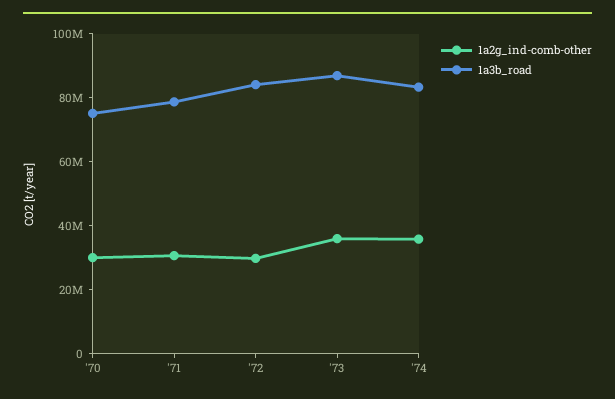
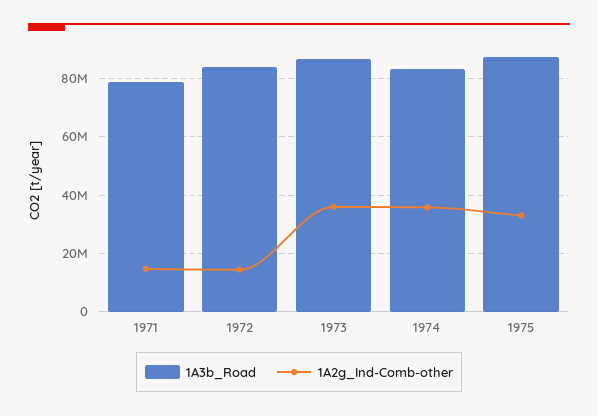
1a2g_ind-comb-other, '70: 30000000 -> none
1a3b_road, '70: 75000000 -> none
1a2g_ind-comb-other, '71: 30000000 -> 15000000
1a2g_ind-comb-other, '72: 30000000 -> 15000000
1a3b_road, 1975: none -> 87500000
1a2g_ind-comb-other, 1975: none -> 32500000

